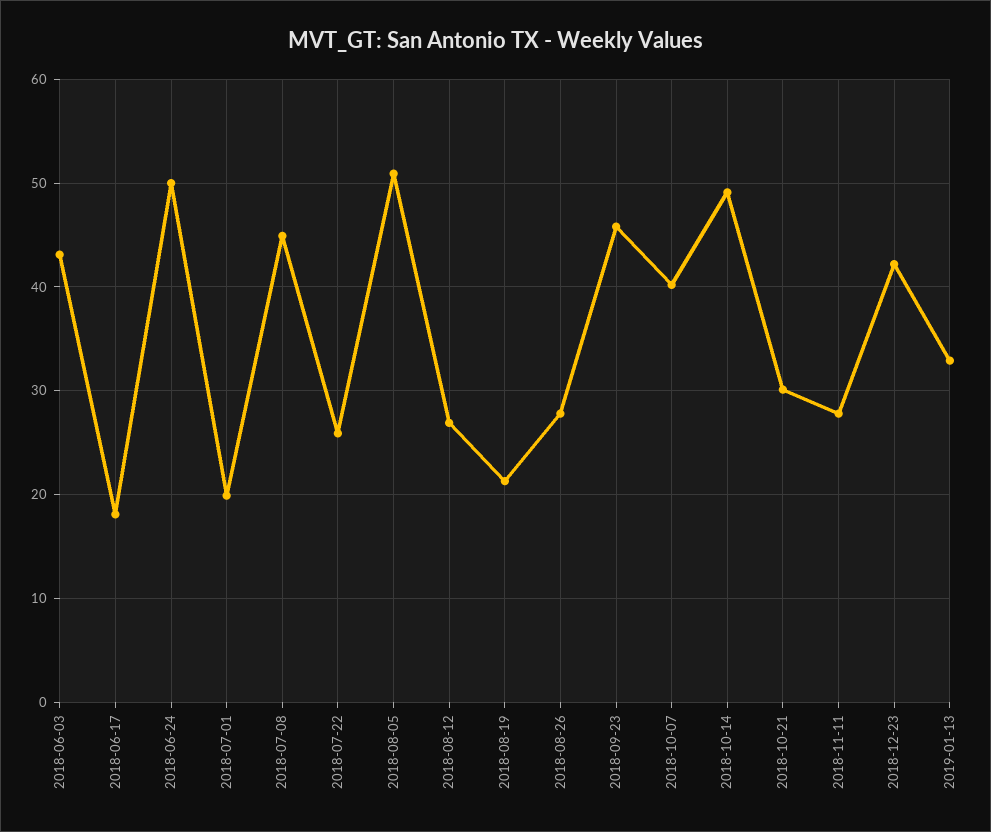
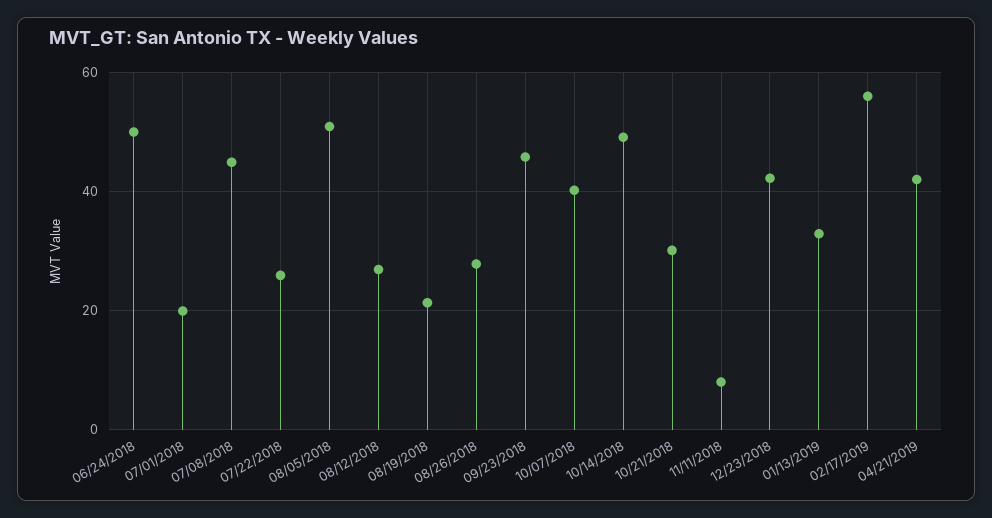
2018-06-03: 43 -> none
2018-06-17: 18 -> none
2018-11-11: 28 -> 8
02/17/2019: none -> 56
04/21/2019: none -> 42

